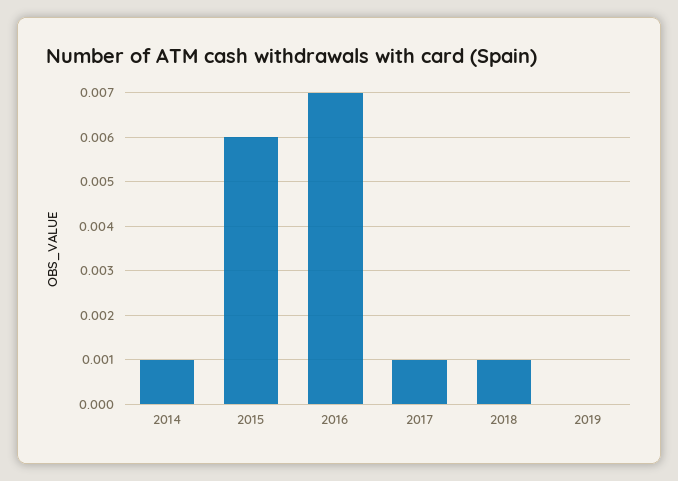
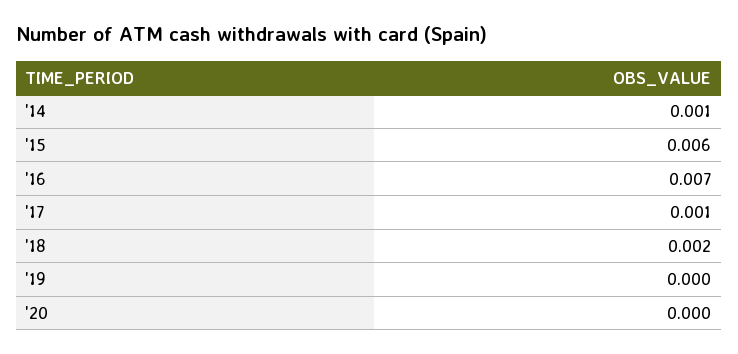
2018: 0.001 -> 0.002
'20: none -> 0

